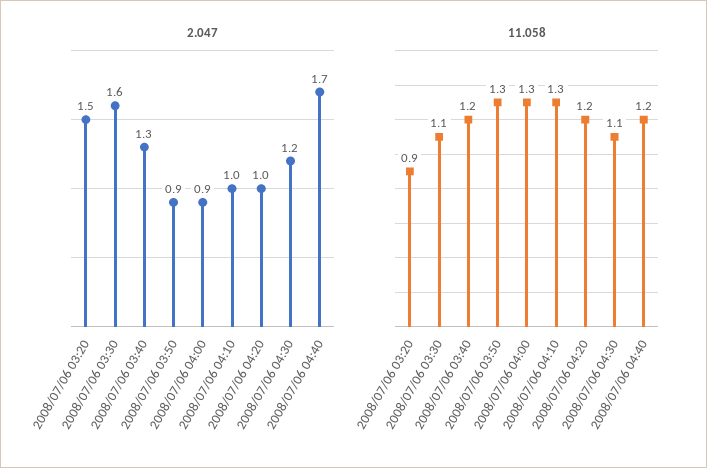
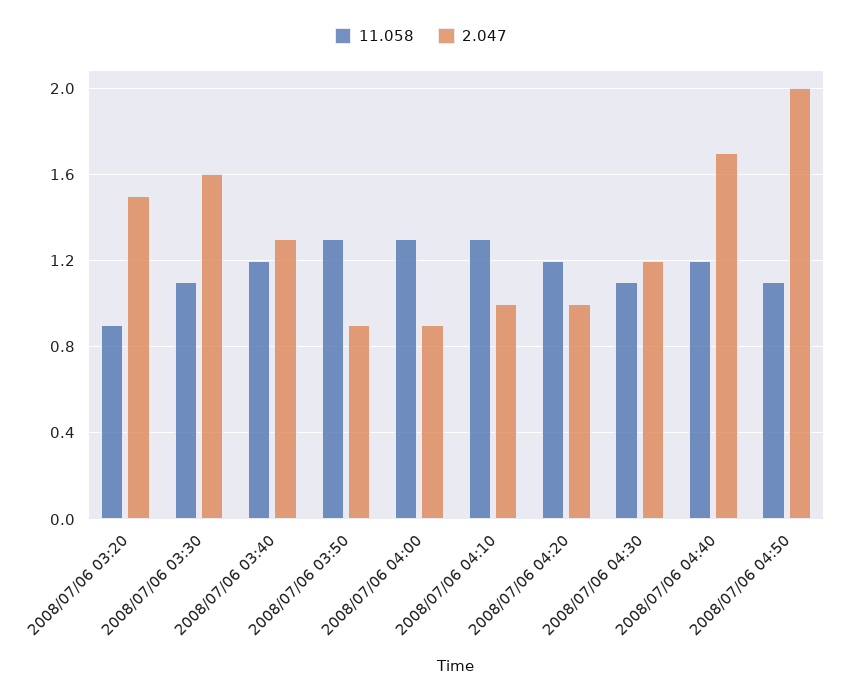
11.058, 2008/07/06 04:50: none -> 1.1
2.047, 2008/07/06 04:50: none -> 2

